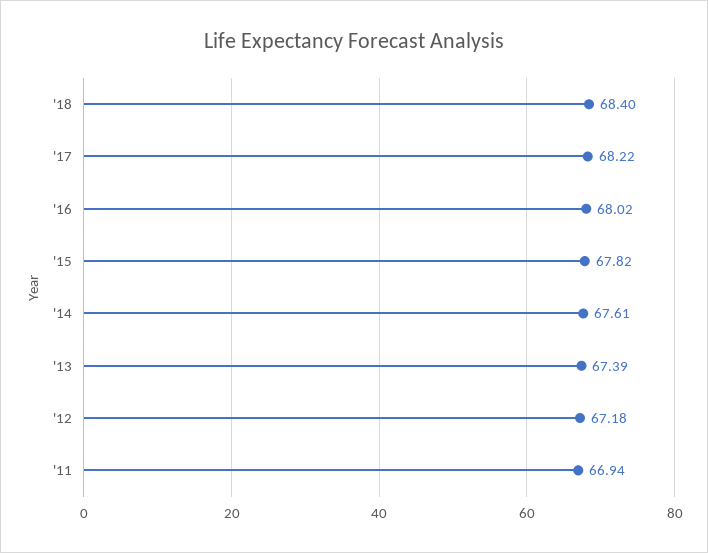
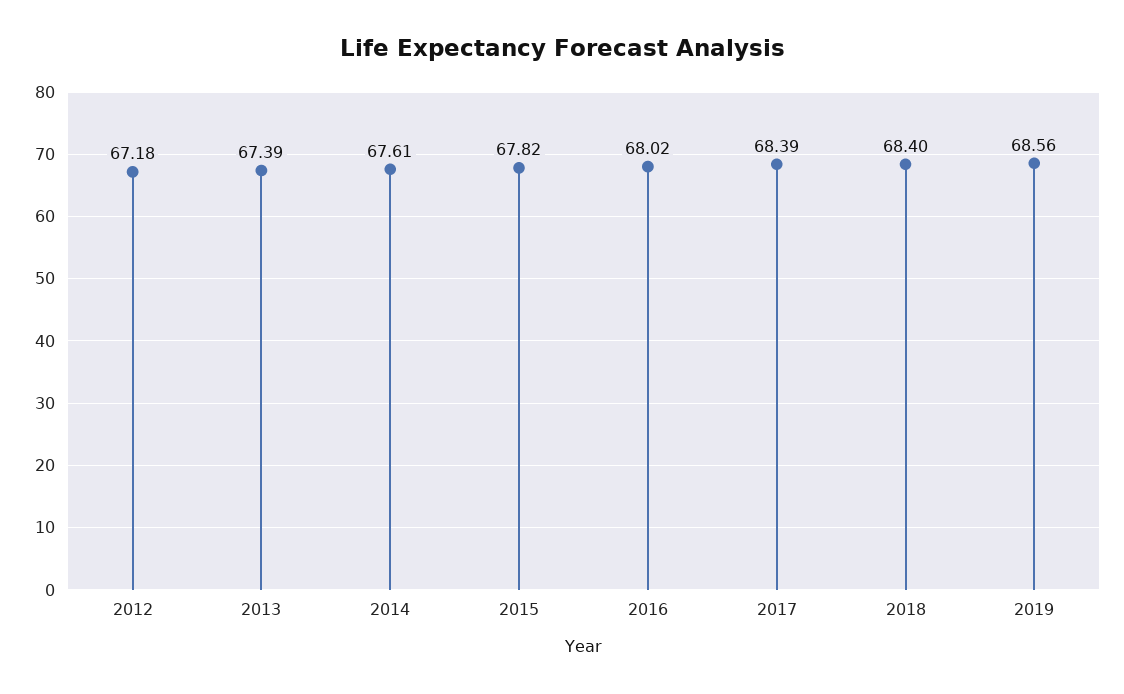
'17: 68.22 -> 68.39
'11: 66.94 -> none
2019: none -> 68.56

